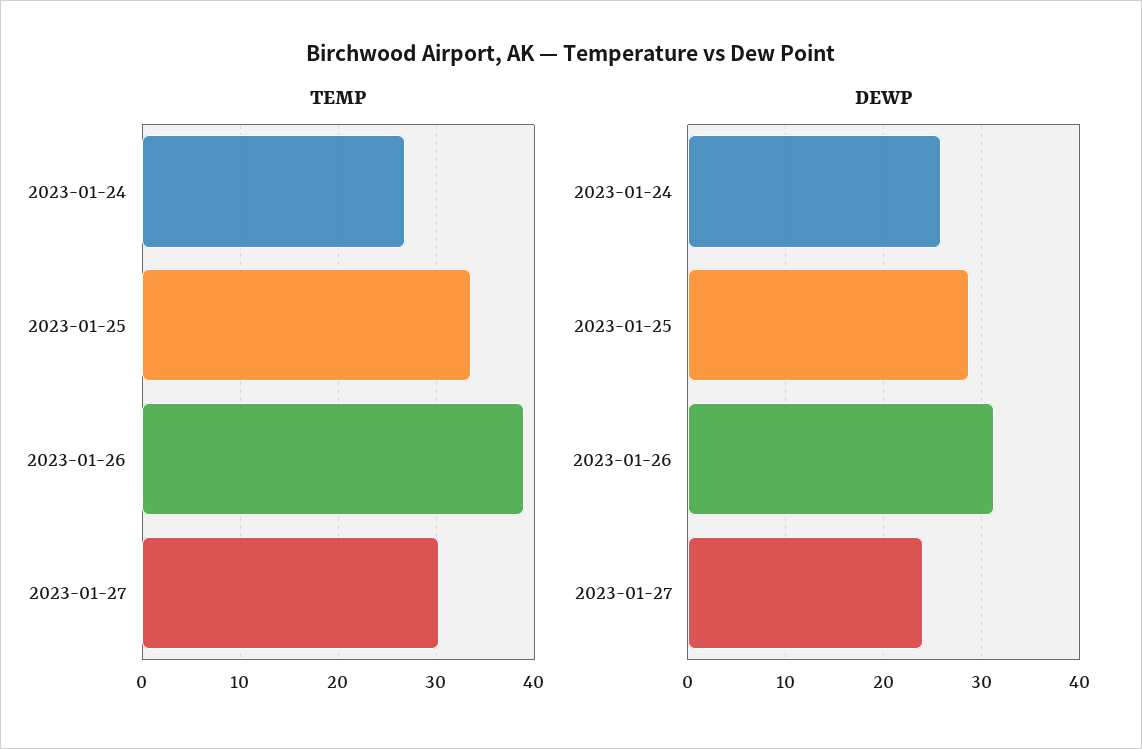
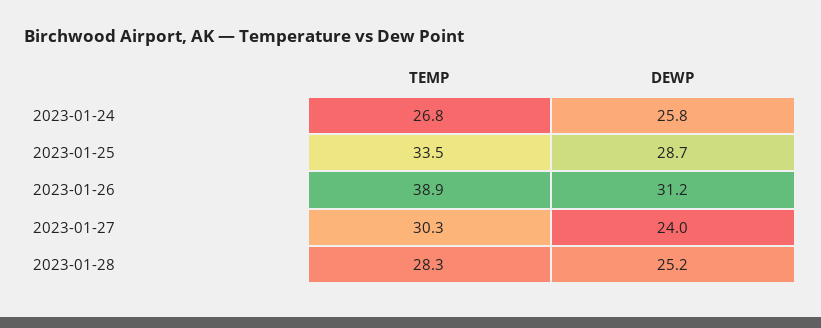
TEMP, 2023-01-28: none -> 28.3
DEWP, 2023-01-28: none -> 25.2

